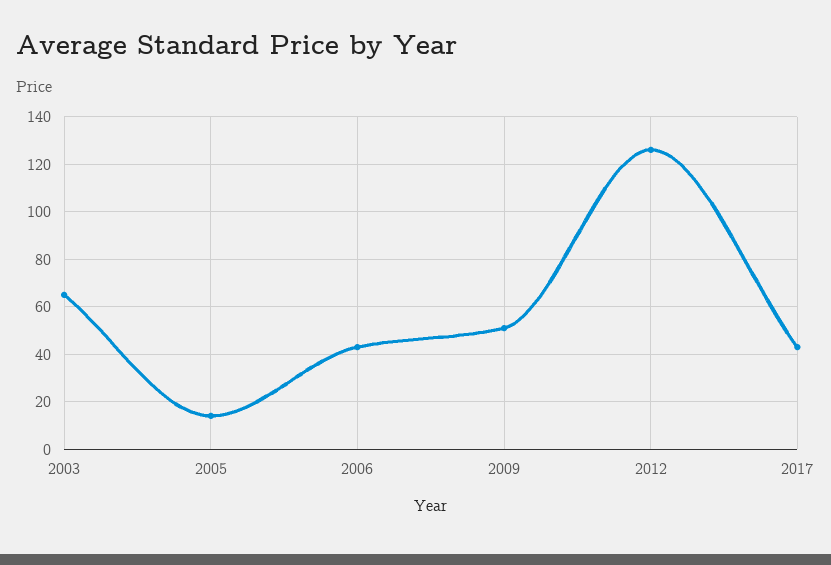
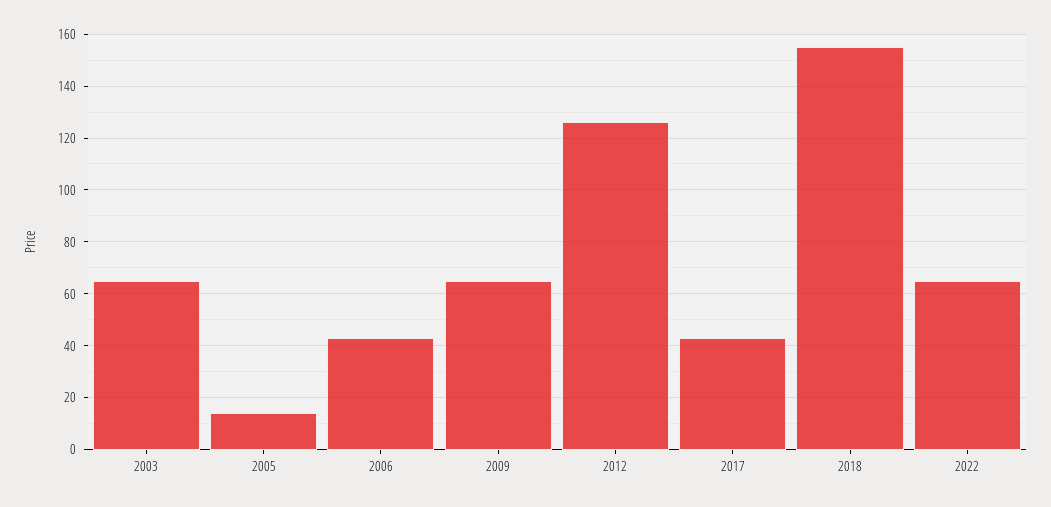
2009: 50 -> 65
2018: none -> 155
2022: none -> 65

